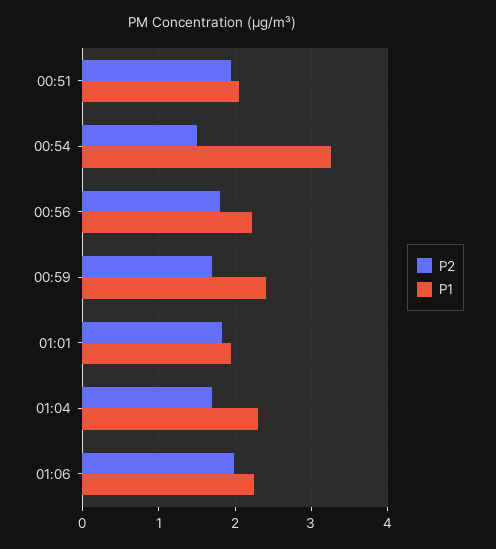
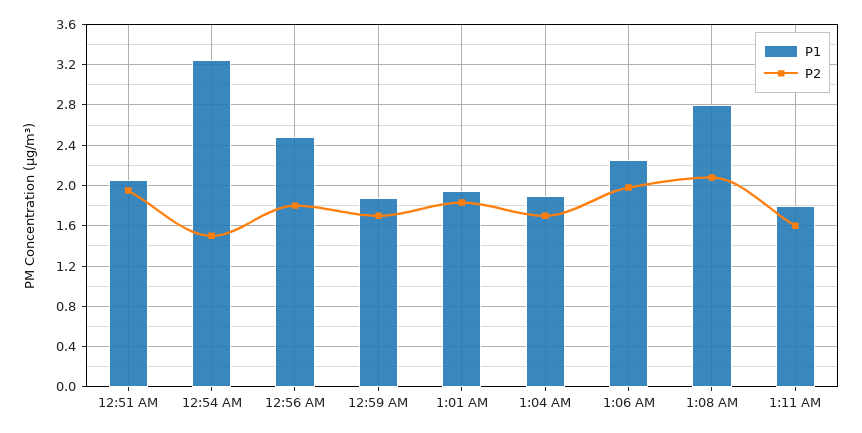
P1, 00:56: 2.2 -> 2.5
P1, 00:59: 2.4 -> 1.9
P1, 01:04: 2.3 -> 1.9
P1, 1:08 AM: none -> 2.8
P2, 1:08 AM: none -> 2.1
P1, 1:11 AM: none -> 1.8
P2, 1:11 AM: none -> 1.6

